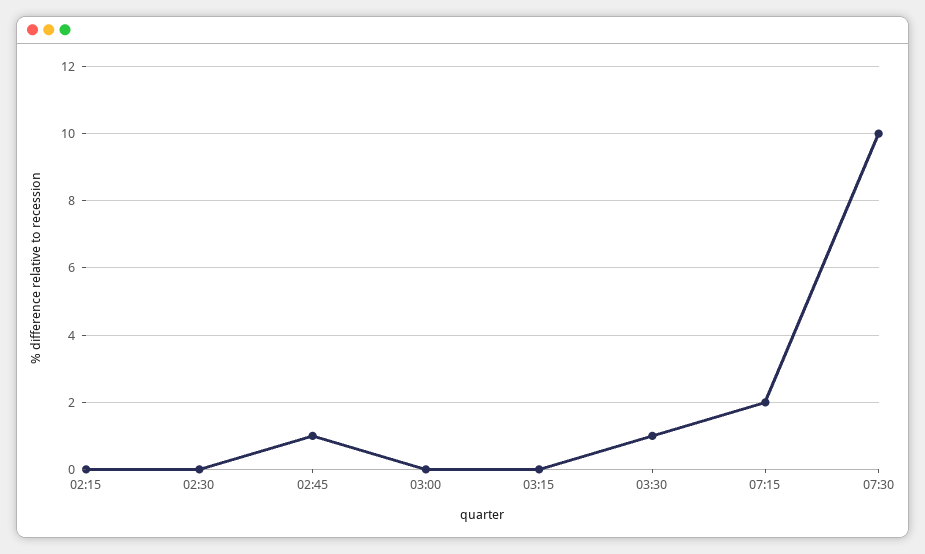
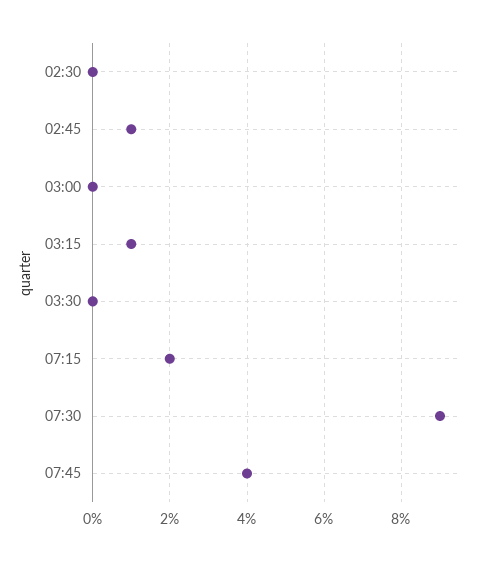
02:15: 0 -> none
03:15: 0 -> 1
03:30: 1 -> 0
07:30: 10 -> 9
07:45: none -> 4

